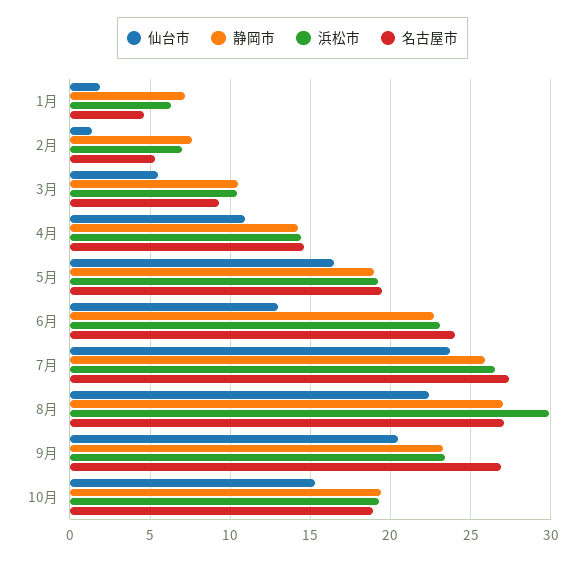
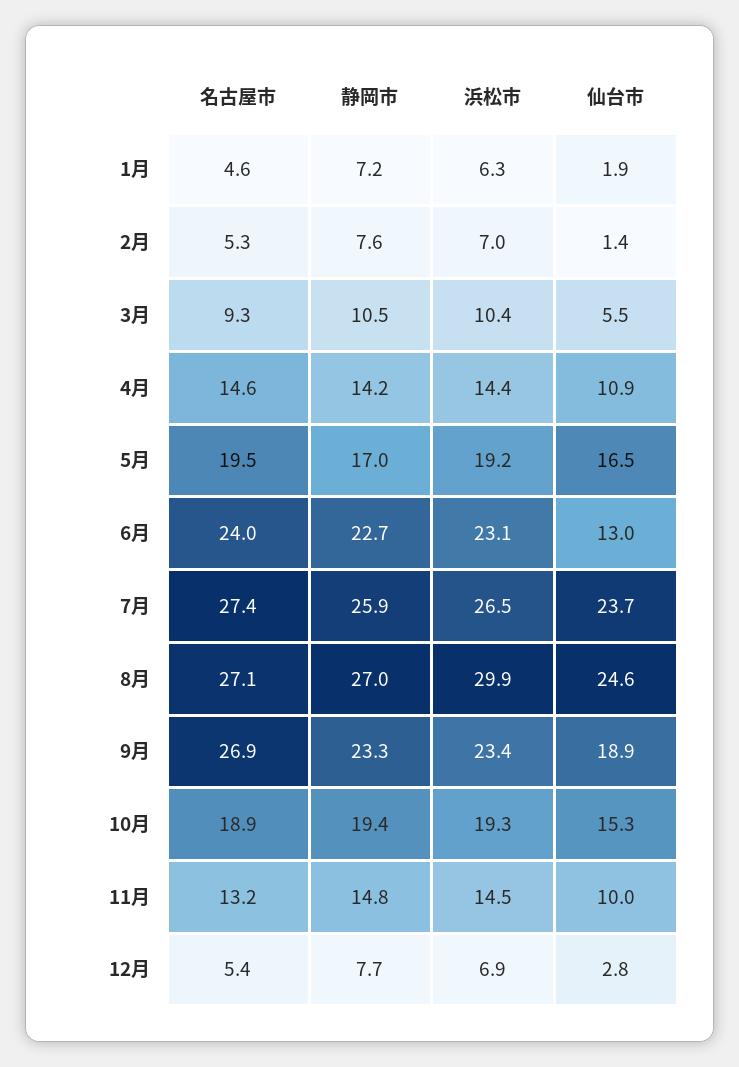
静岡市, 5月: 19 -> 17
仙台市, 8月: 22.5 -> 24.6
仙台市, 9月: 20.5 -> 18.9
名古屋市, 11月: none -> 13.2
静岡市, 11月: none -> 14.8
浜松市, 11月: none -> 14.5
仙台市, 11月: none -> 10
名古屋市, 12月: none -> 5.4
静岡市, 12月: none -> 7.7
浜松市, 12月: none -> 6.9
仙台市, 12月: none -> 2.8

